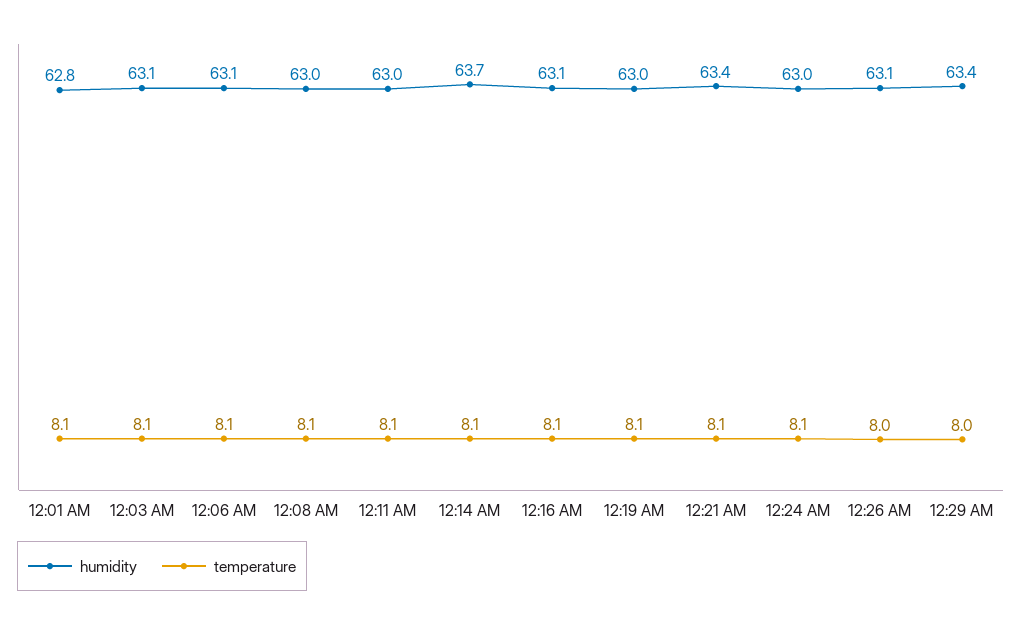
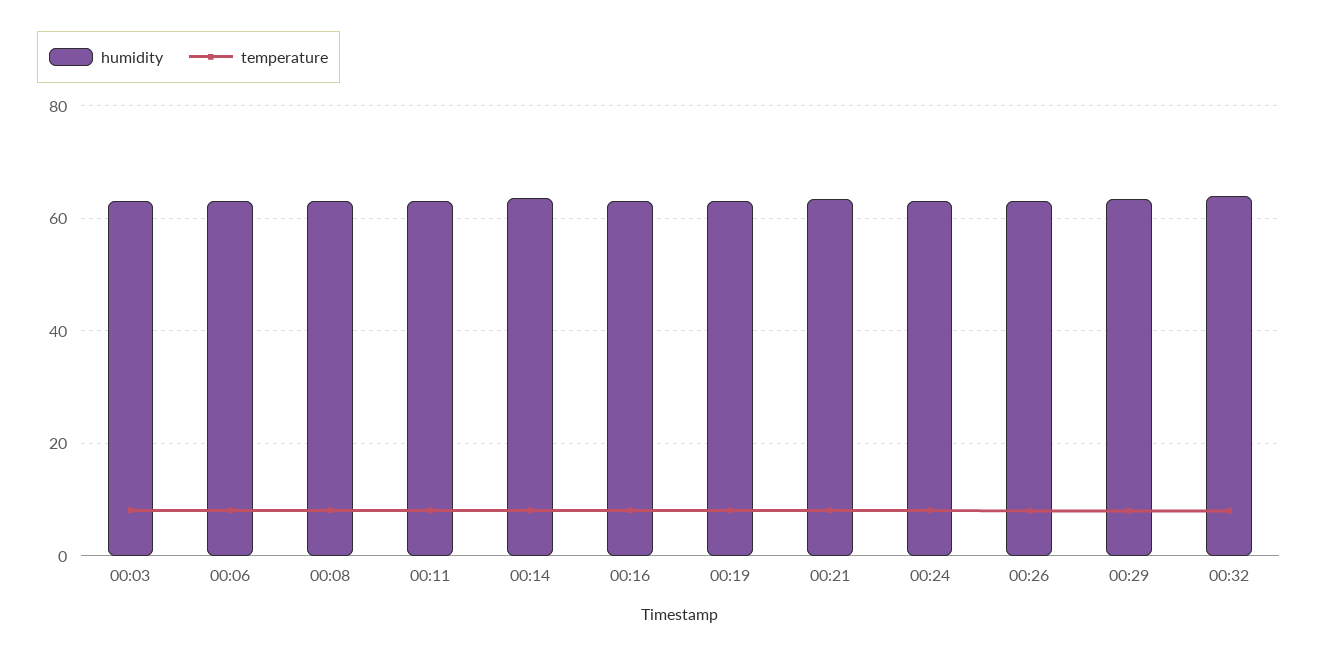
humidity, 12:01 AM: 62.8 -> none
temperature, 12:01 AM: 8.1 -> none
humidity, 00:32: none -> 64
temperature, 00:32: none -> 8

